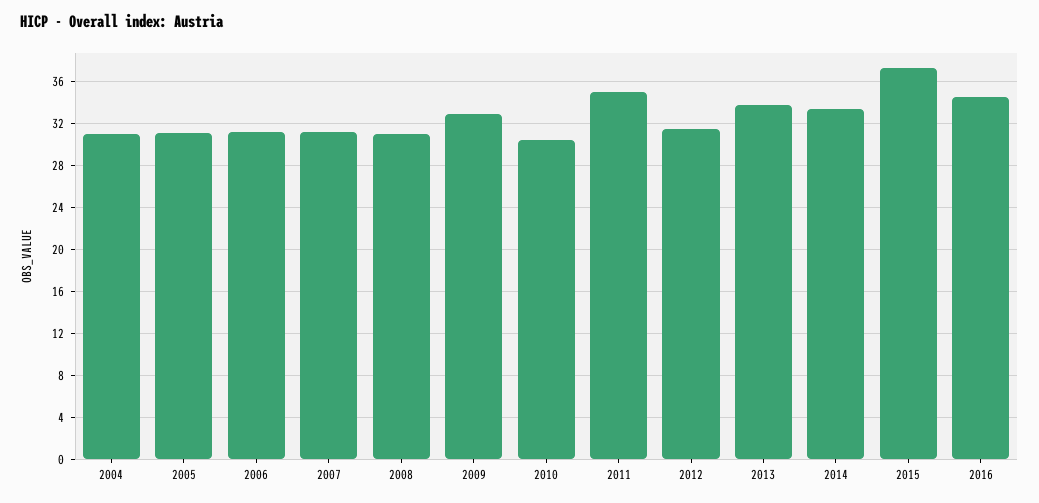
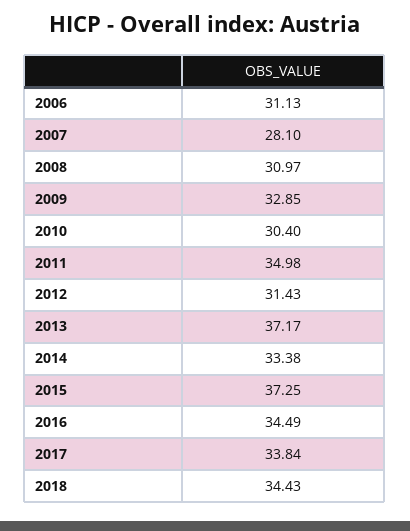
2004: 31 -> none
2005: 31 -> none
2007: 31 -> 28.1
2013: 34 -> 37.17
2017: none -> 33.84
2018: none -> 34.43

